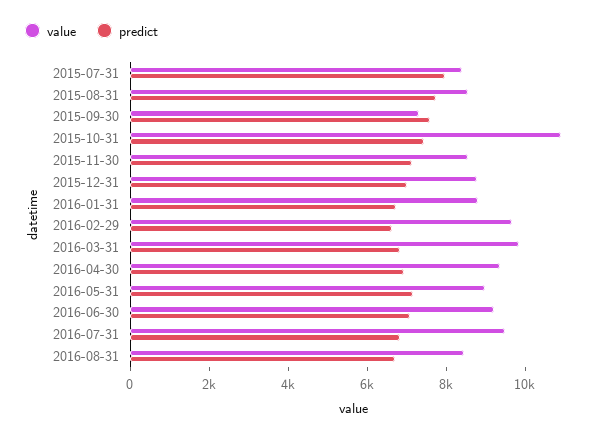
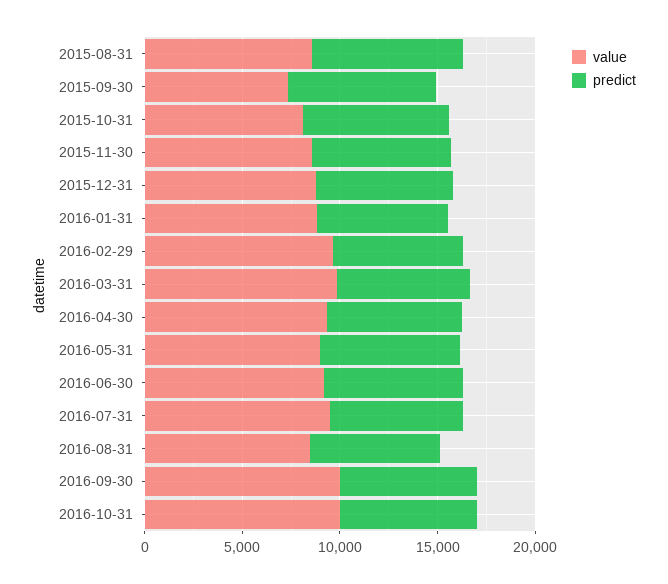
value, 2015-07-31: 8500 -> none
predict, 2015-07-31: 8000 -> none
value, 2015-10-31: 11000 -> 8000
value, 2016-09-30: none -> 10000
predict, 2016-09-30: none -> 7000
value, 2016-10-31: none -> 10000
predict, 2016-10-31: none -> 7000

